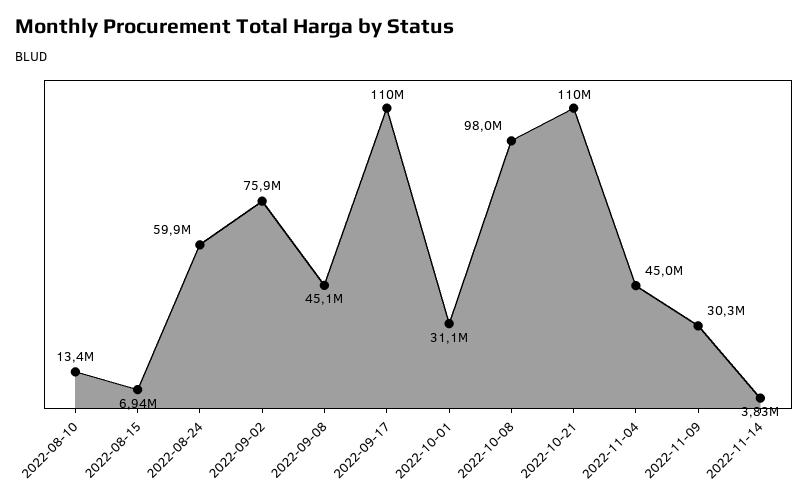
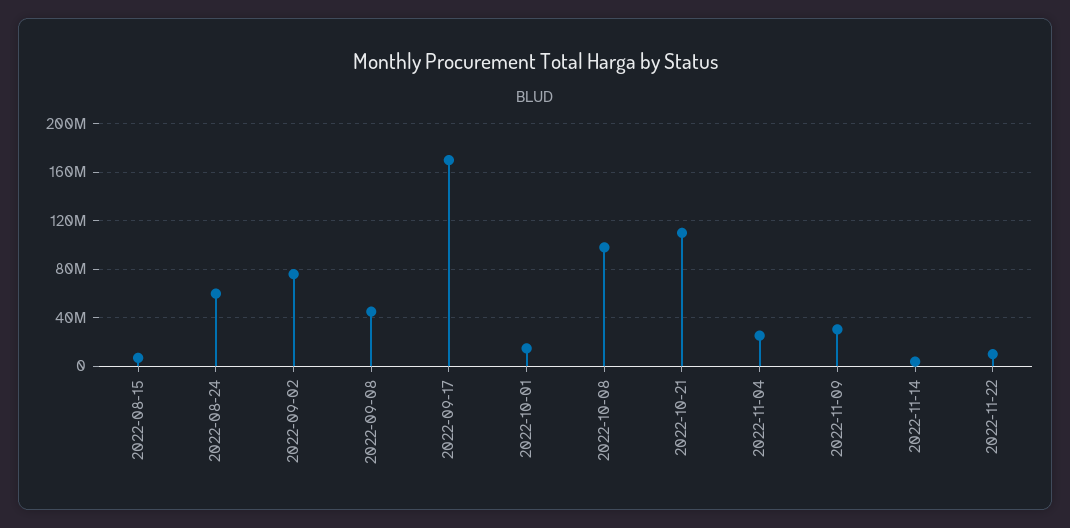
2022-08-10: 13400000 -> none
2022-09-17: 110000000 -> 170000000
2022-10-01: 31100000 -> 15000000
2022-11-04: 45000000 -> 25000000
2022-11-22: none -> 10000000

